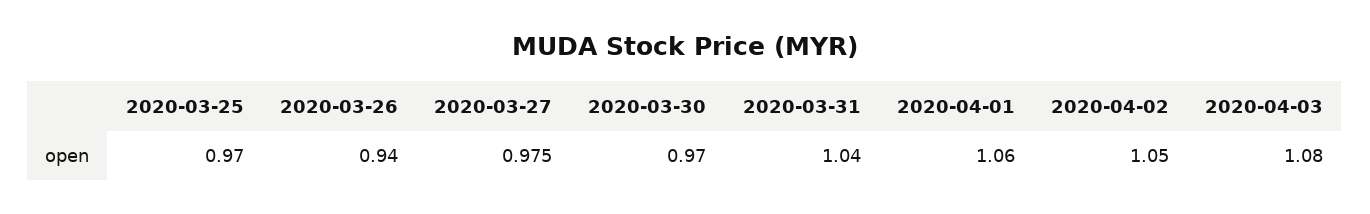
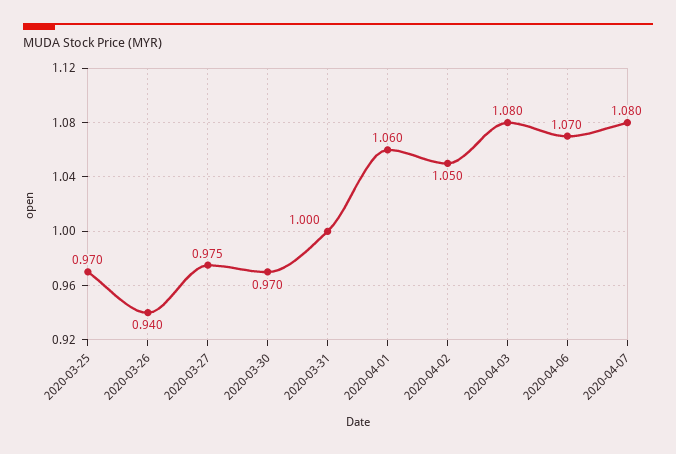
2020-03-31: 1.04 -> 1
2020-04-06: none -> 1.07
2020-04-07: none -> 1.08

